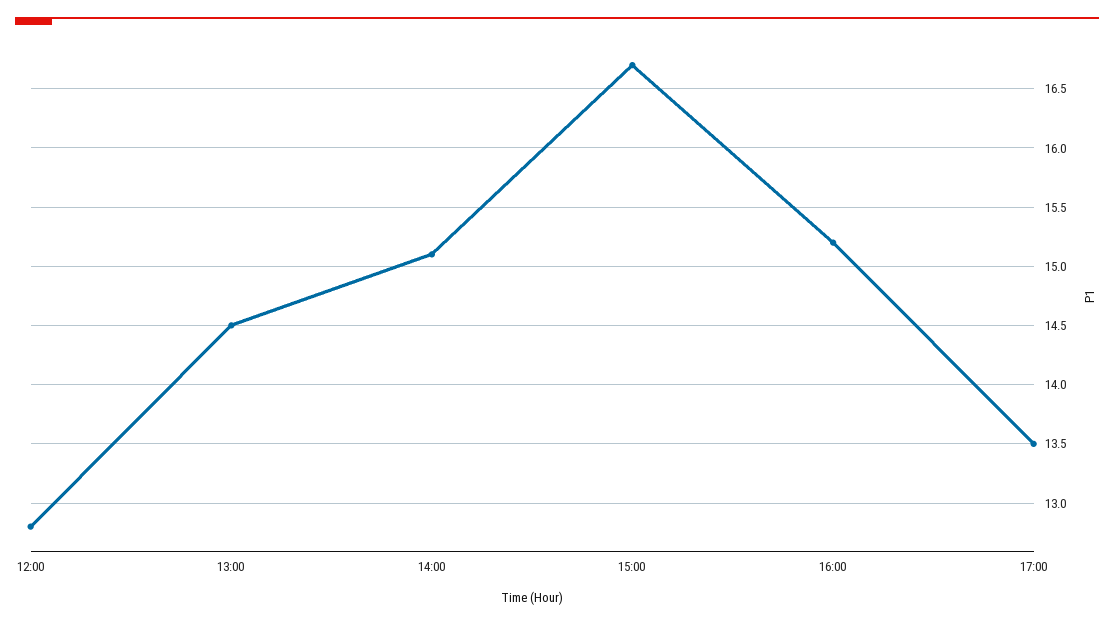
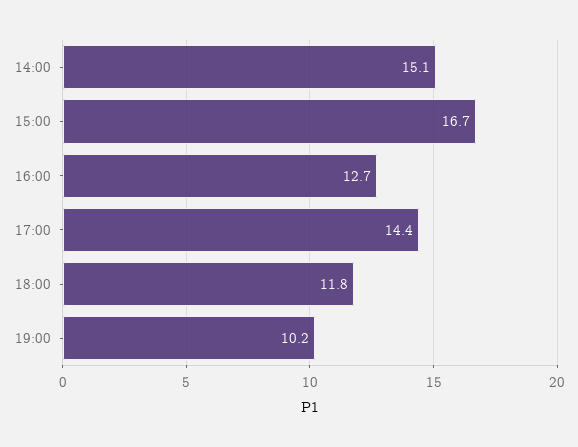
12:00: 12.8 -> none
13:00: 14.5 -> none
16:00: 15.2 -> 12.7
17:00: 13.5 -> 14.4
18:00: none -> 11.8
19:00: none -> 10.2

